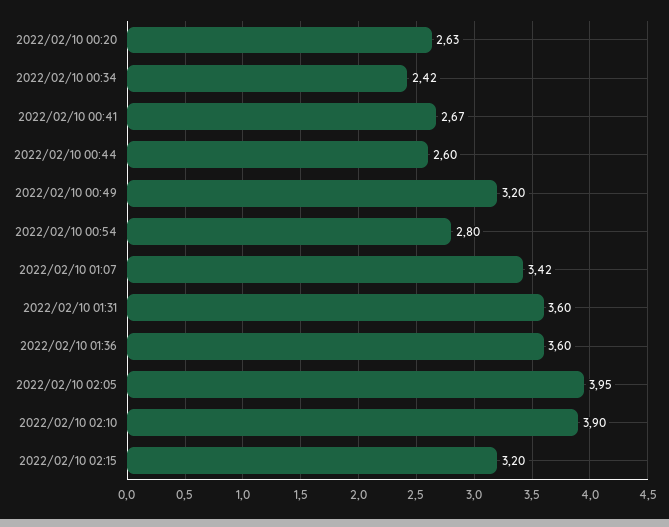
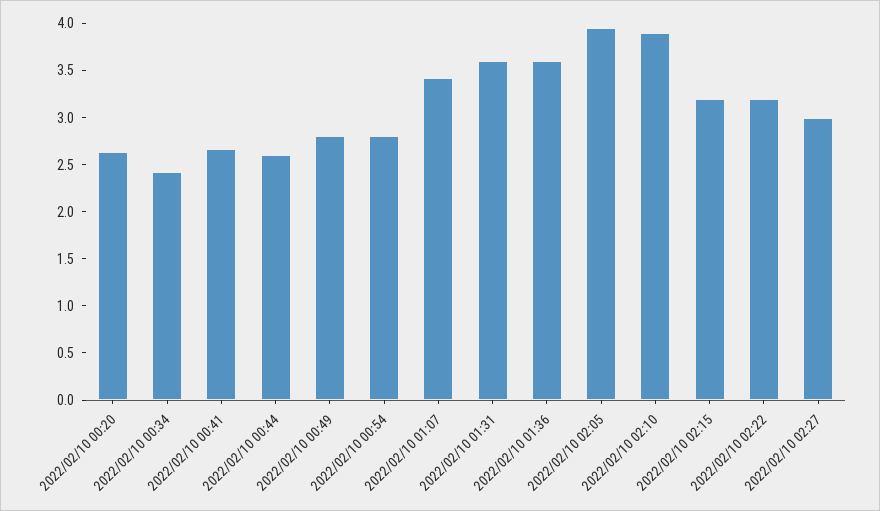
2022/02/10 00:49: 3.2 -> 2.8
2022/02/10 02:22: none -> 3.2
2022/02/10 02:27: none -> 3

